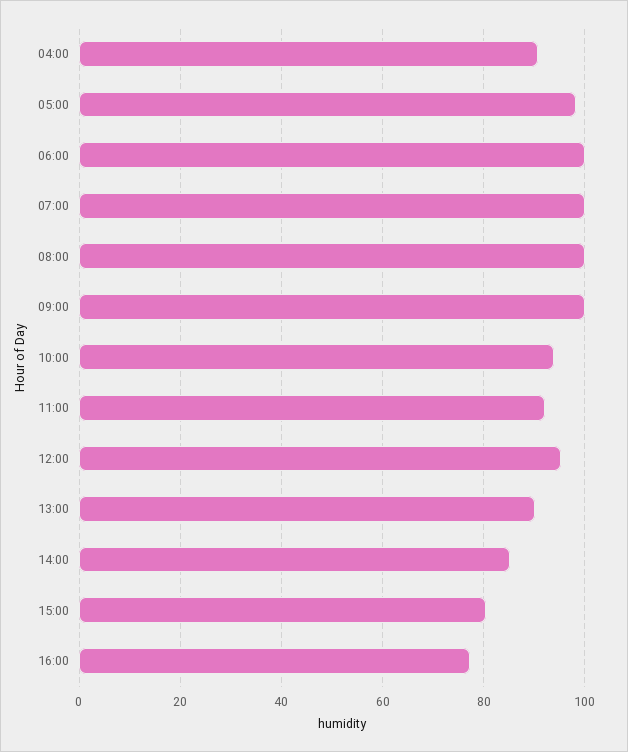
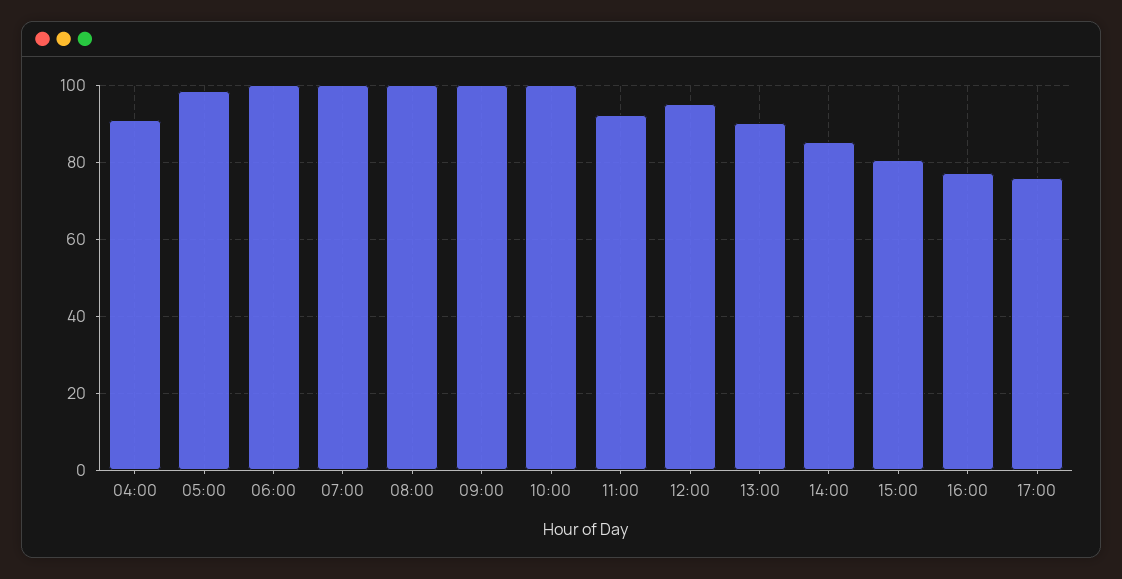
10:00: 94 -> 100
17:00: none -> 76

